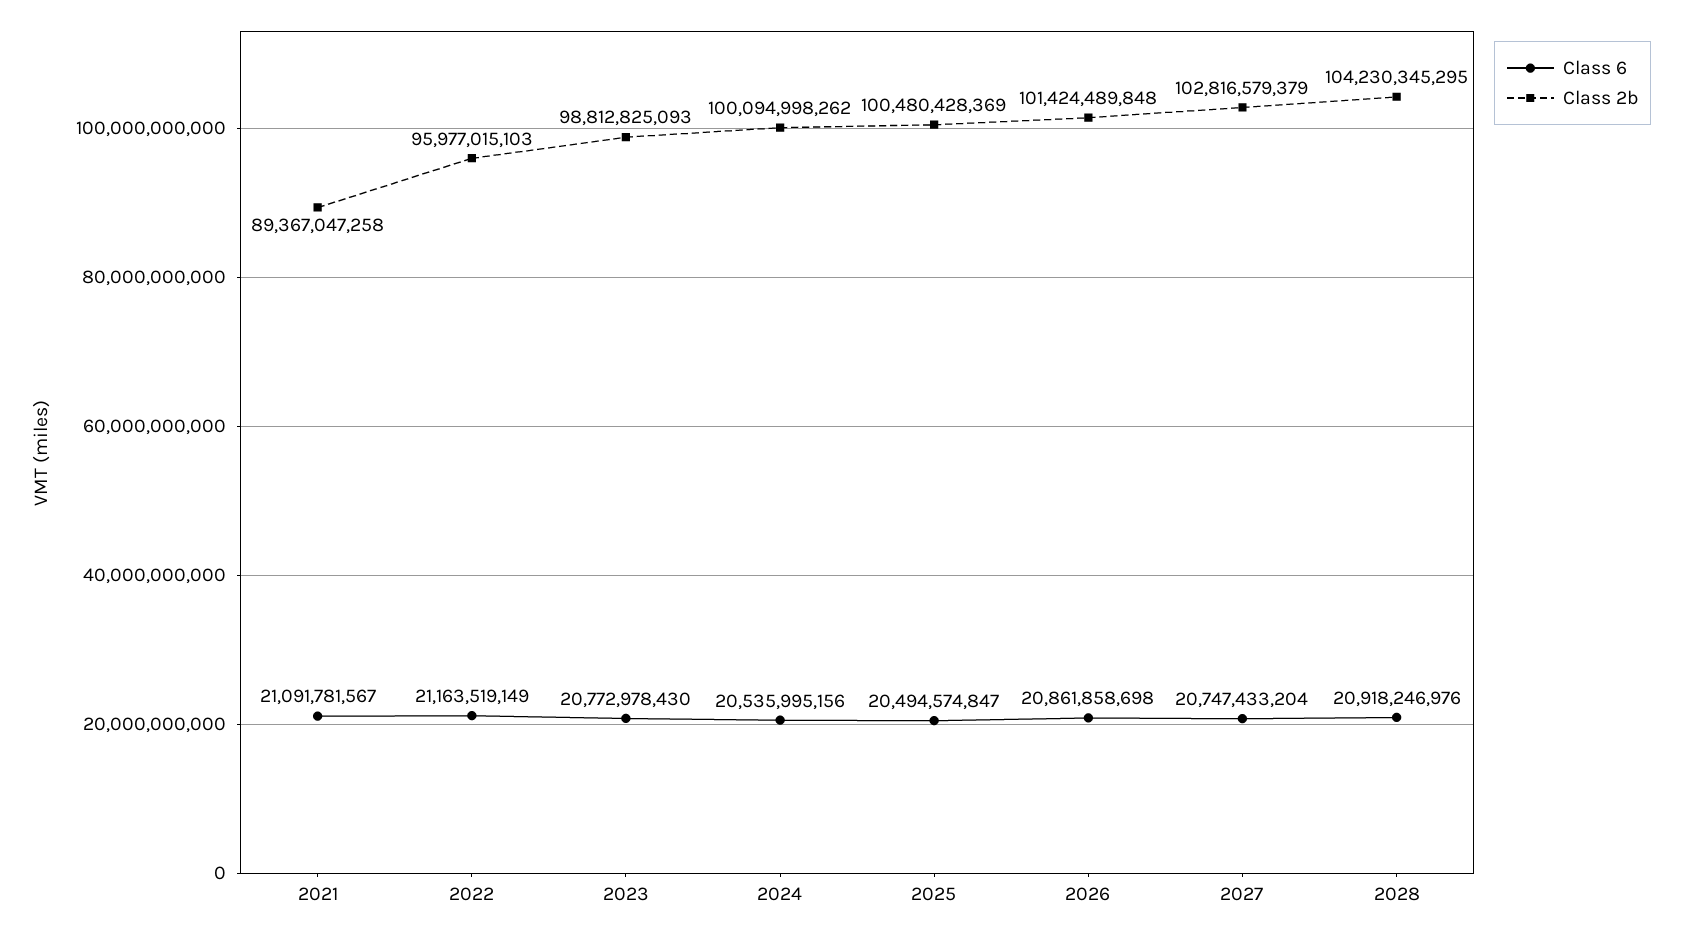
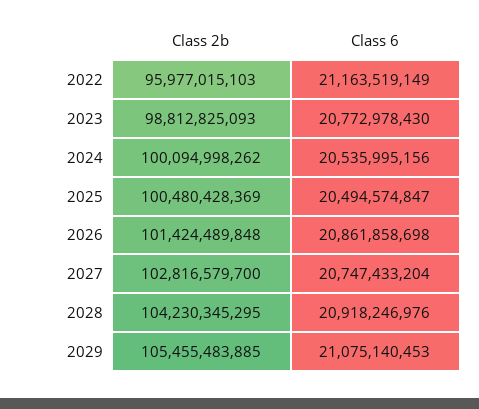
Class 6, 2021: 21091781567 -> none
Class 2b, 2021: 89367047258 -> none
Class 2b, 2027: 102816579379 -> 102816579700
Class 2b, 2029: none -> 105455483885
Class 6, 2029: none -> 21075140453

